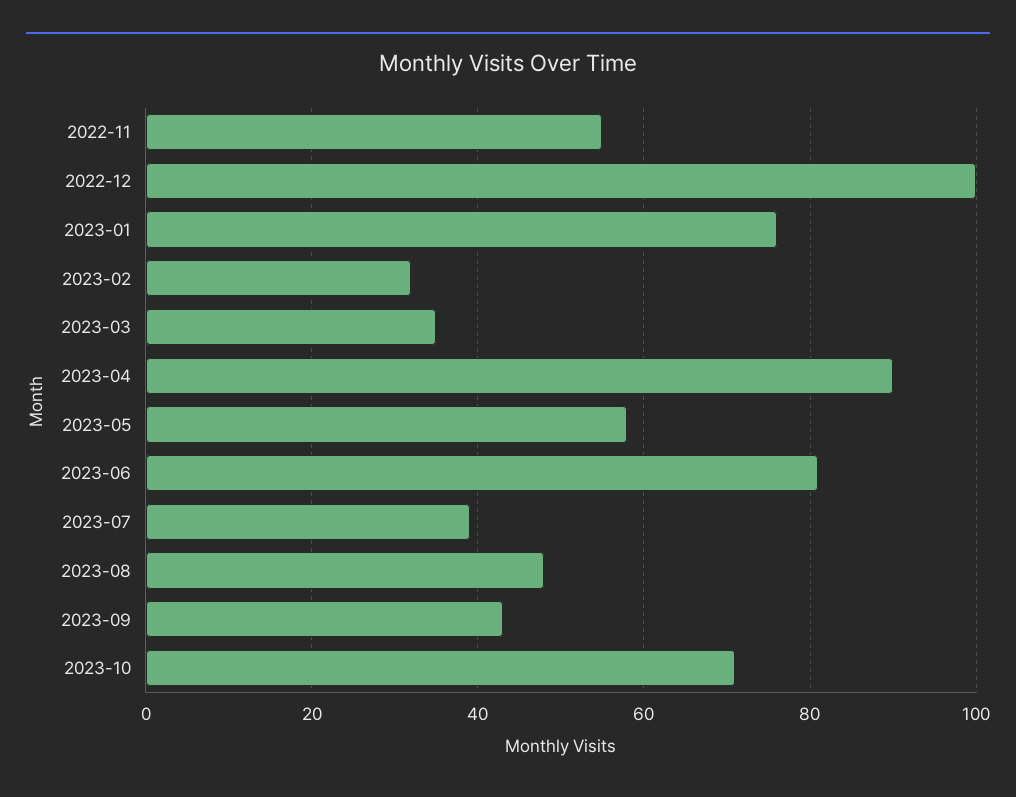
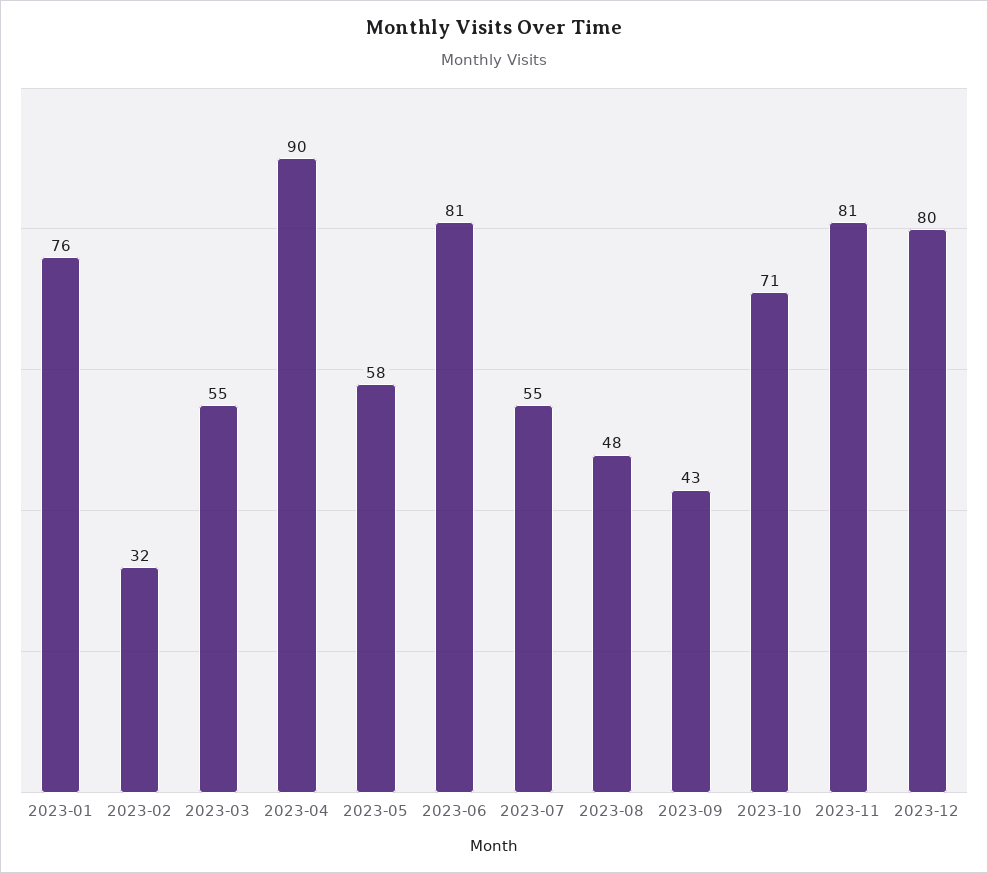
2022-11: 55 -> none
2022-12: 100 -> none
2023-03: 35 -> 55
2023-07: 40 -> 55
2023-11: none -> 81
2023-12: none -> 80

